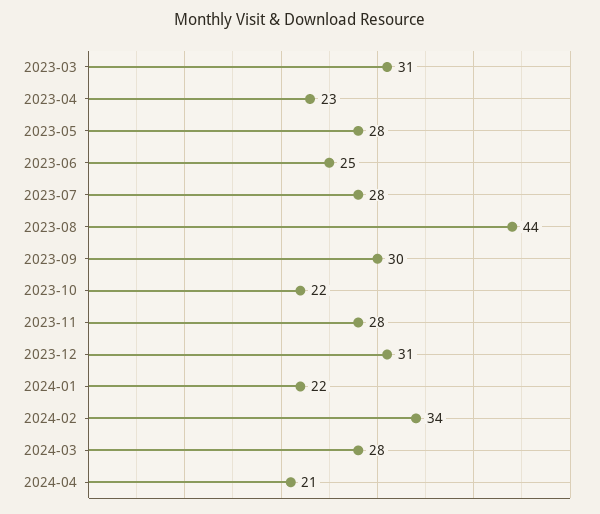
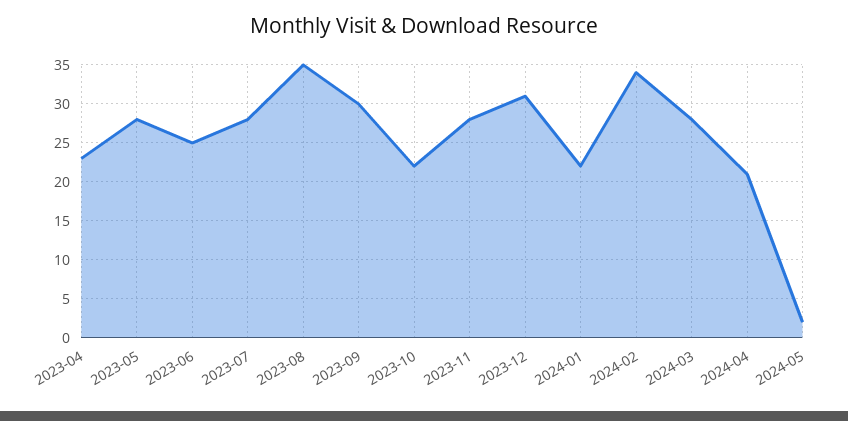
2023-03: 31 -> none
2023-08: 44 -> 35
2024-05: none -> 2

